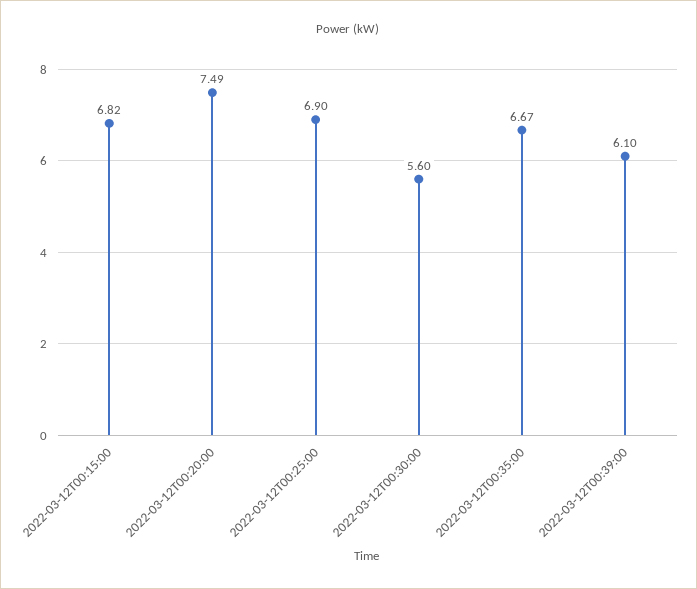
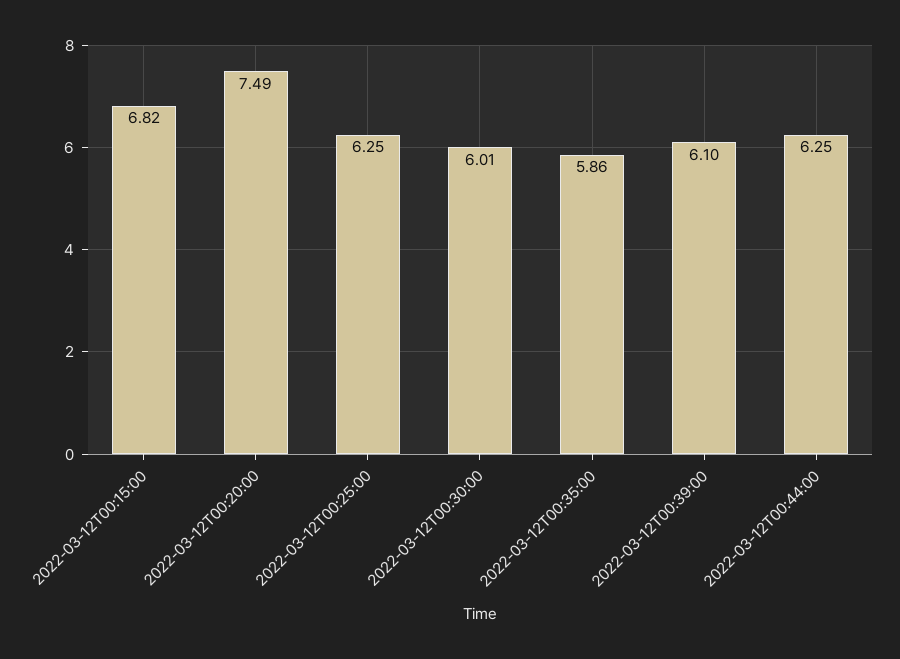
2022-03-12T00:25:00: 6.9 -> 6.25
2022-03-12T00:30:00: 5.6 -> 6.01
2022-03-12T00:35:00: 6.67 -> 5.86
2022-03-12T00:44:00: none -> 6.25

